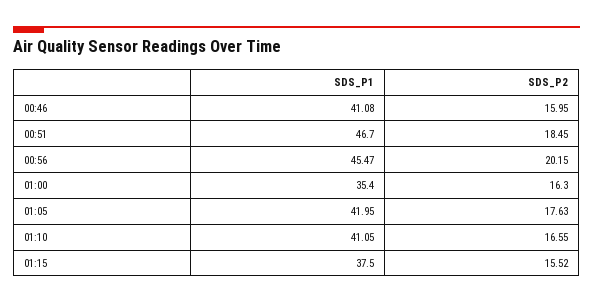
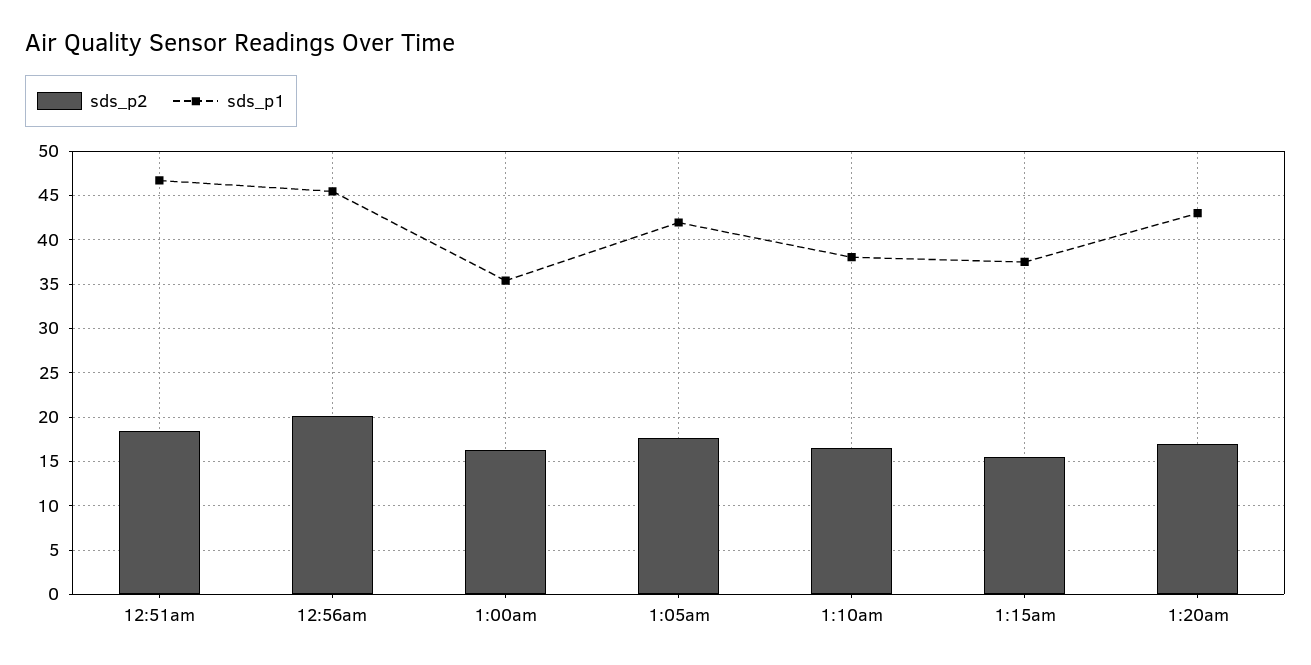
SDS_P1, 00:46: 41.08 -> none
SDS_P2, 00:46: 15.95 -> none
SDS_P1, 01:10: 41.05 -> 38
SDS_P2, 1:20am: none -> 17
SDS_P1, 1:20am: none -> 43

